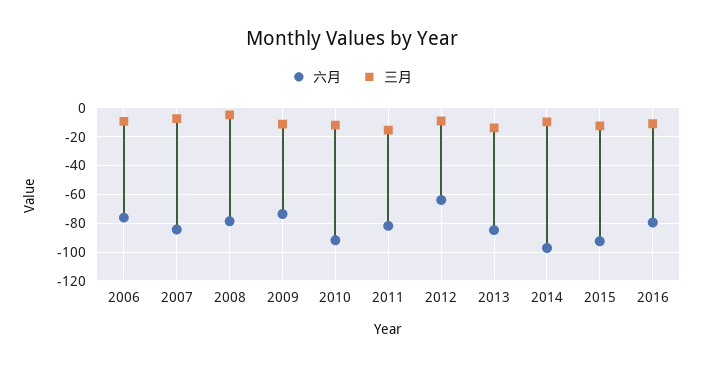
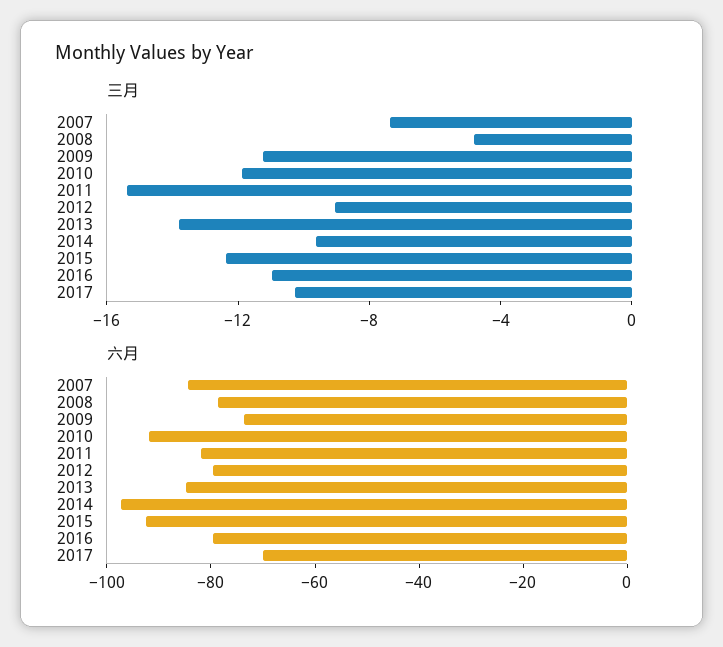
六月, 2006: -75 -> none
三月, 2006: -10 -> none
六月, 2012: -65 -> -80
三月, 2017: none -> -10
六月, 2017: none -> -70

